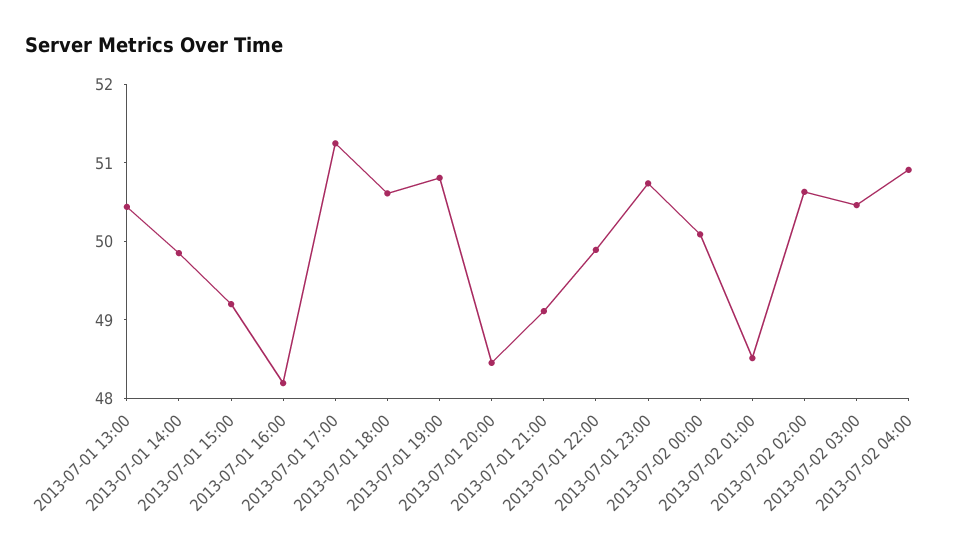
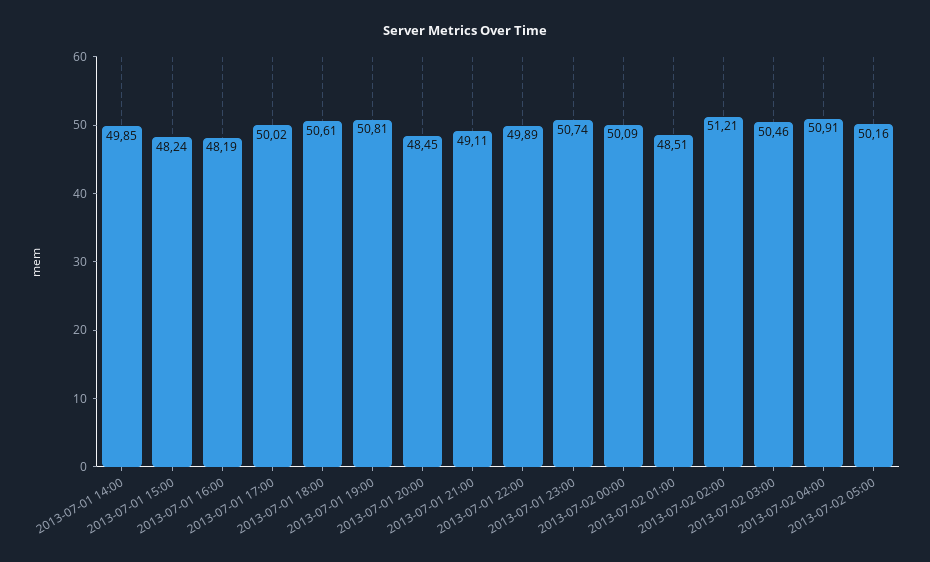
2013-07-01 13:00: 50.4 -> none
2013-07-01 15:00: 49.2 -> 48.24
2013-07-01 17:00: 51.2 -> 50.02
2013-07-02 02:00: 50.6 -> 51.21
2013-07-02 05:00: none -> 50.16

